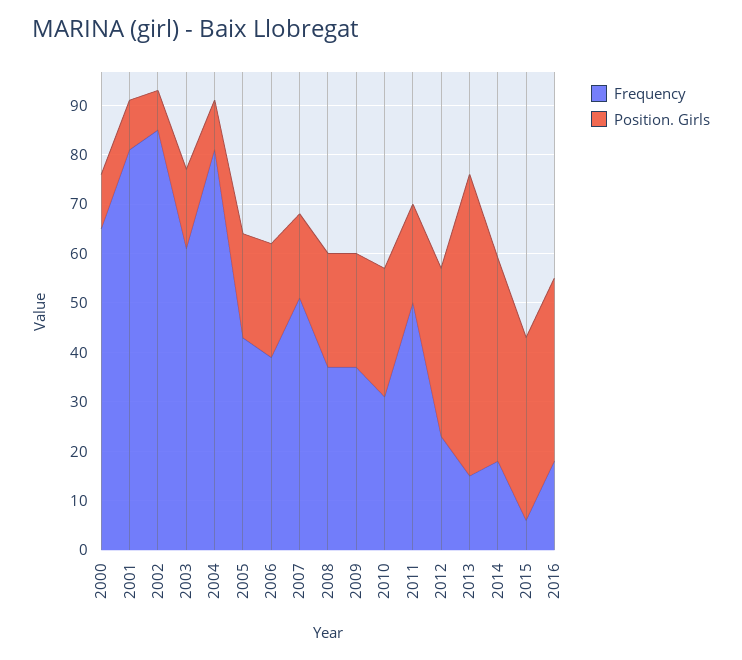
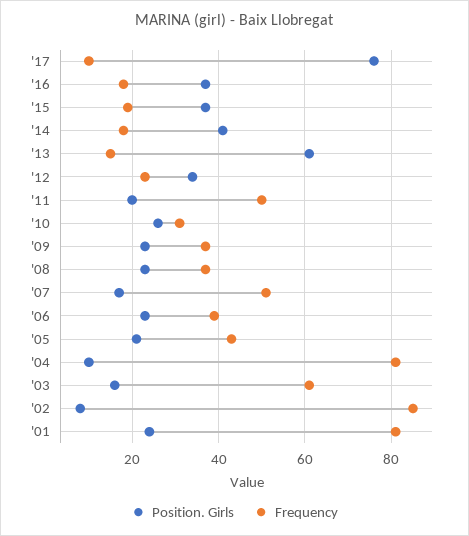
Frequency, 2000: 65 -> none
Position. Girls, 2000: 10 -> none
Position. Girls, 2001: 10 -> 25
Frequency, 2015: 5 -> 20
Position. Girls, '17: none -> 75
Frequency, '17: none -> 10

